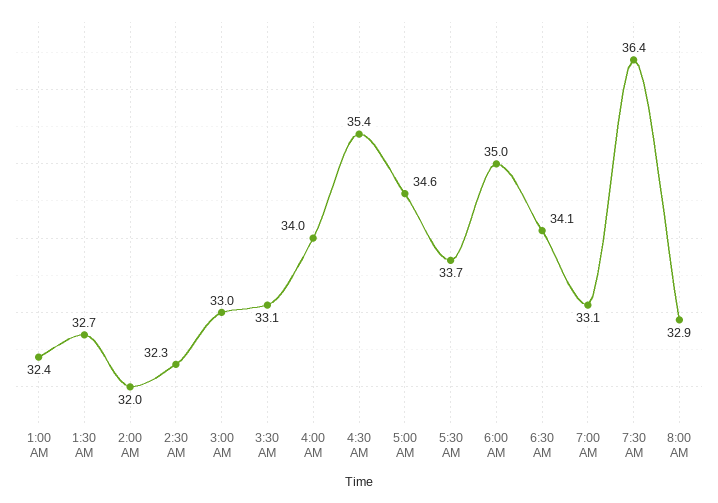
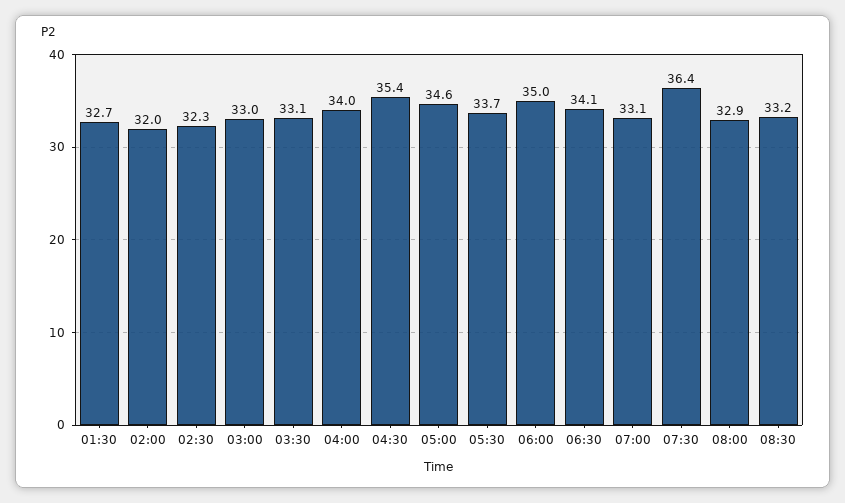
1:00 AM: 32.4 -> none
08:30: none -> 33.2

